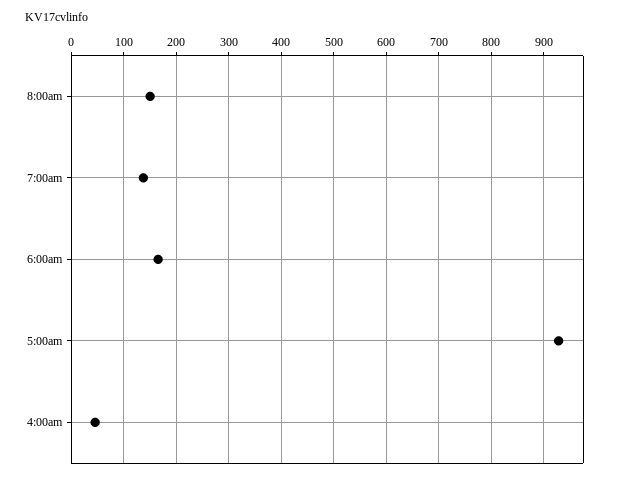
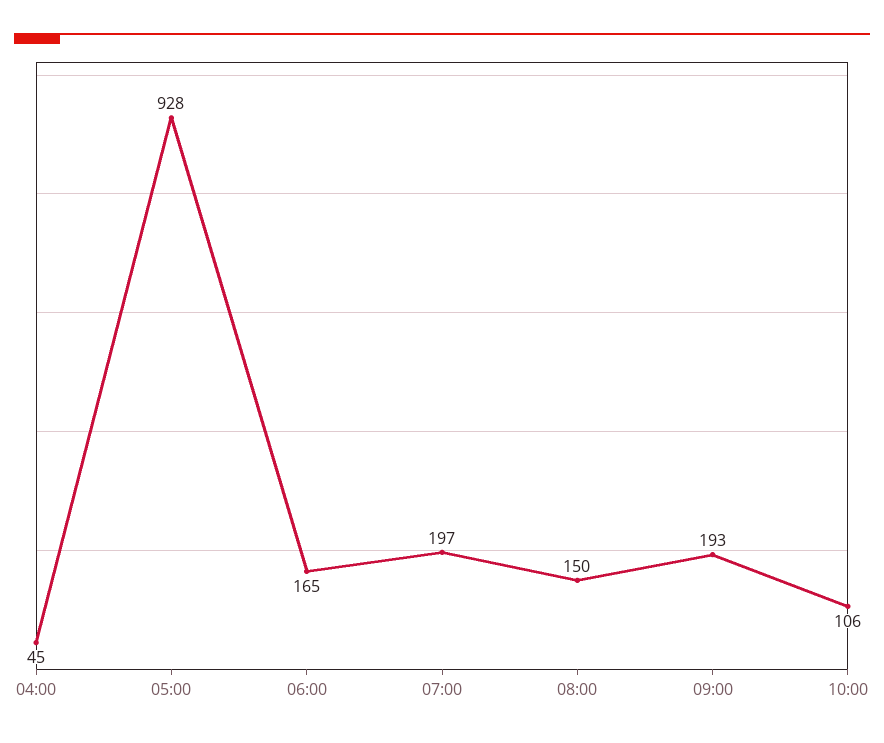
7:00am: 140 -> 197
09:00: none -> 193
10:00: none -> 106

